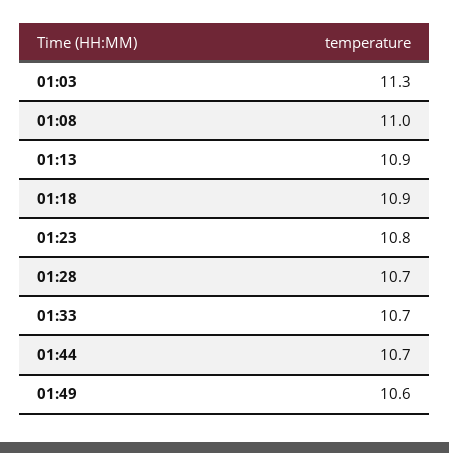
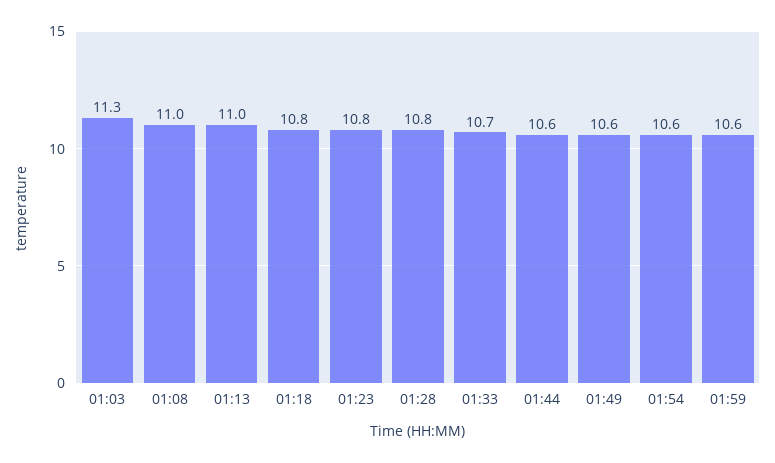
01:13: 10.9 -> 11
01:18: 10.9 -> 10.8
01:28: 10.7 -> 10.8
01:44: 10.7 -> 10.6
01:54: none -> 10.6
01:59: none -> 10.6

